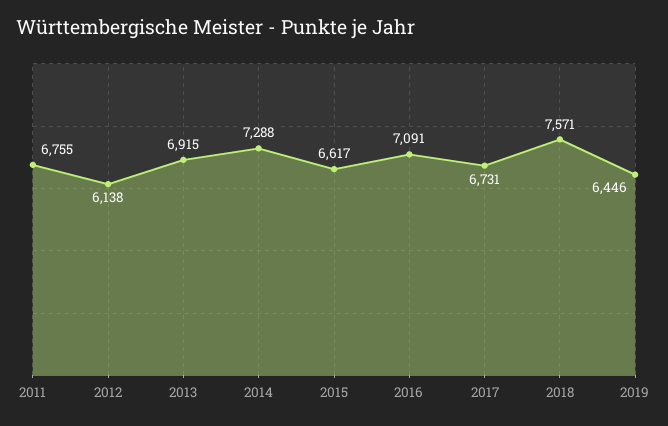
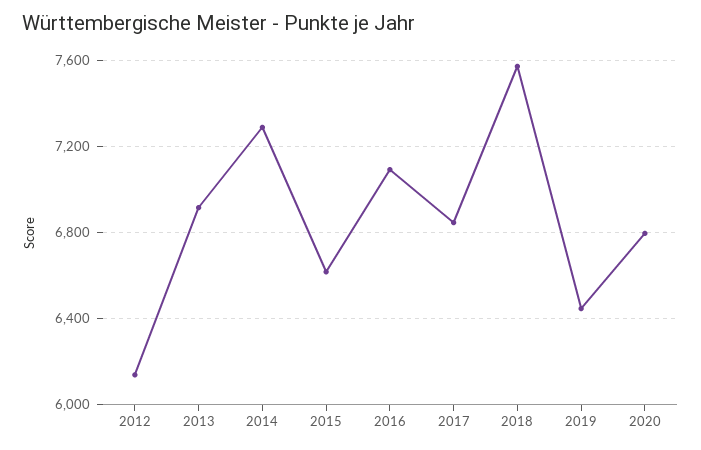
2011: 6755 -> none
2017: 6731 -> 6850
2020: none -> 6800

